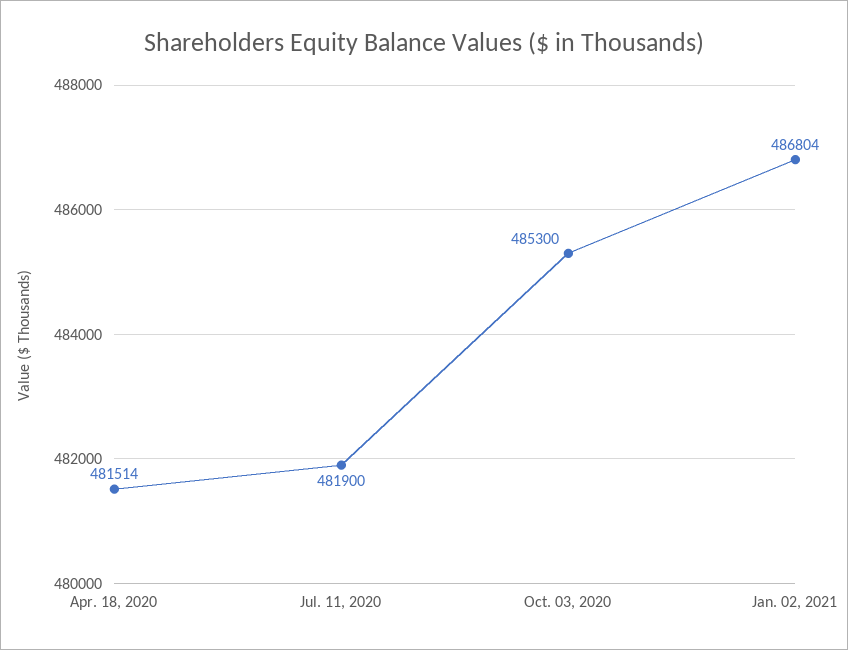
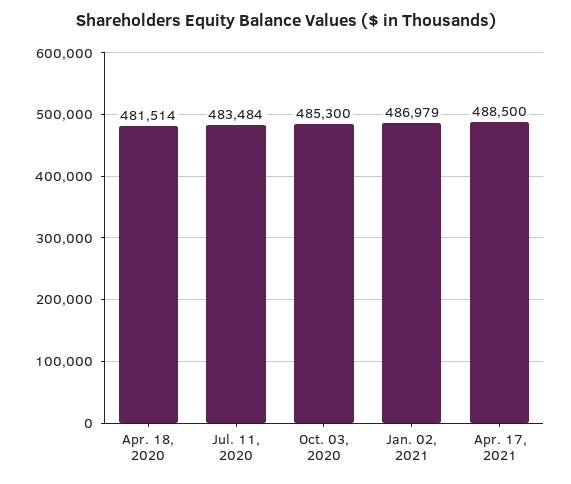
Jul. 11, 2020: 481900 -> 483484
Jan. 02, 2021: 486804 -> 486979
Apr. 17, 2021: none -> 488500

